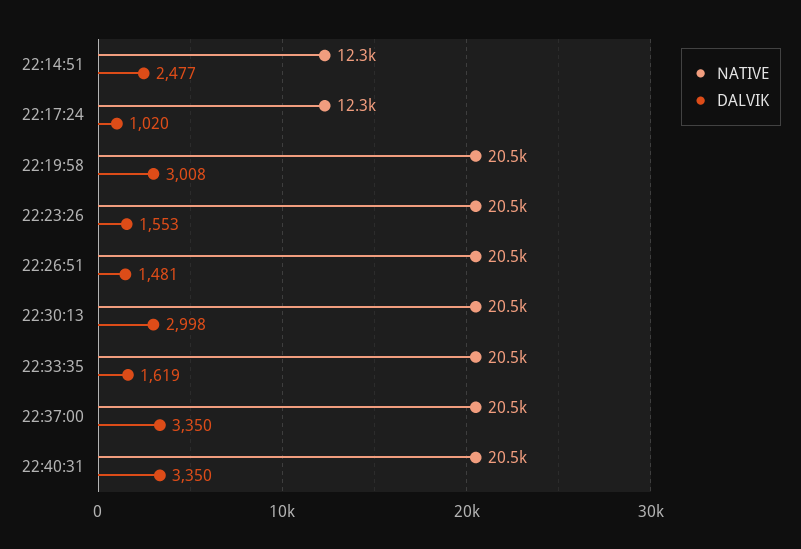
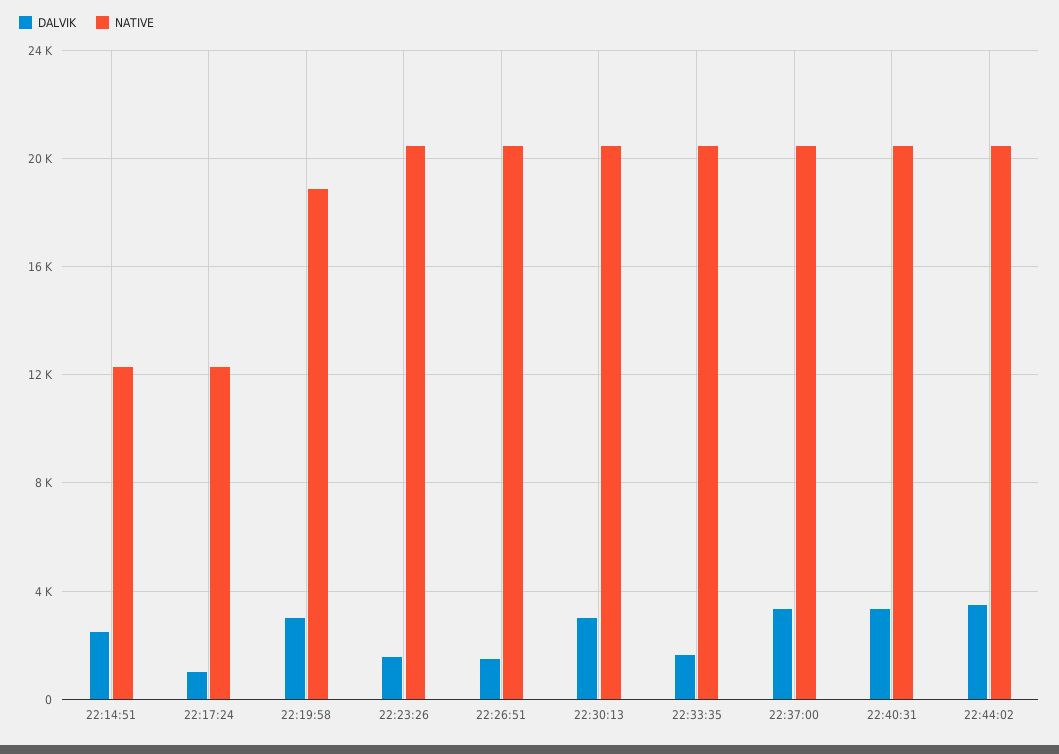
NATIVE, 22:19:58: 20500 -> 19000
DALVIK, 22:44:02: none -> 3500
NATIVE, 22:44:02: none -> 20500

